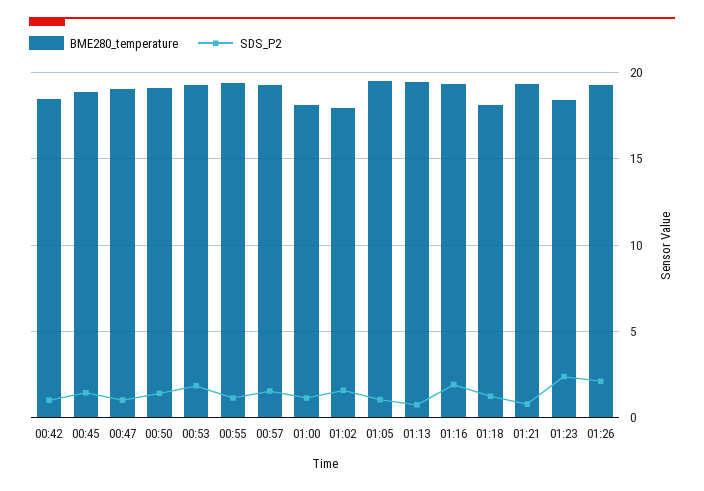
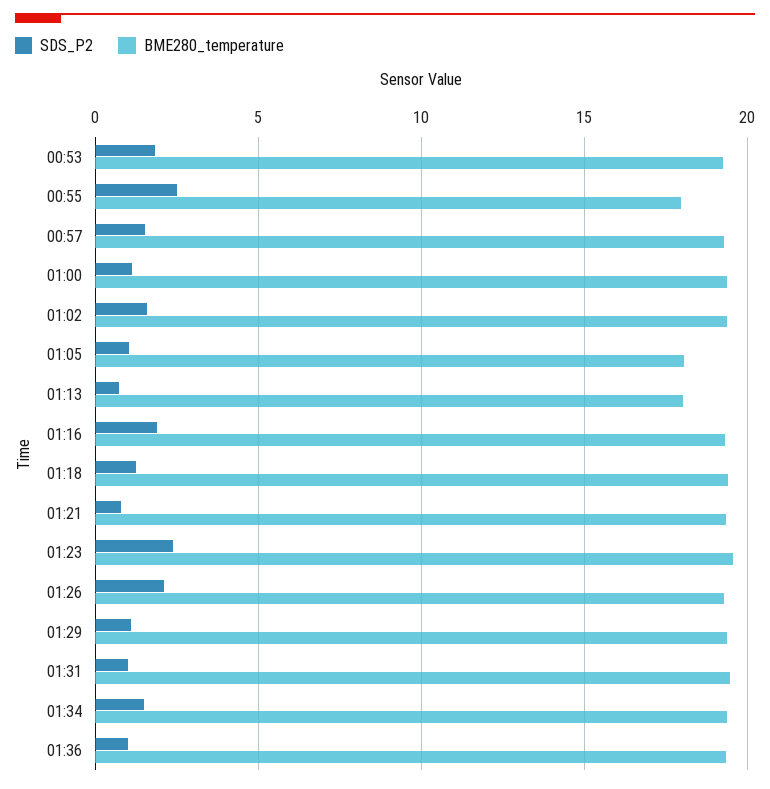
BME280_temperature, 00:42: 18.5 -> none
SDS_P2, 00:42: 1 -> none
BME280_temperature, 00:45: 19 -> none
SDS_P2, 00:45: 1.5 -> none
BME280_temperature, 00:47: 19 -> none
SDS_P2, 00:47: 1 -> none
BME280_temperature, 00:50: 19 -> none
SDS_P2, 00:50: 1.5 -> none
BME280_temperature, 00:55: 19.5 -> 18
SDS_P2, 00:55: 1 -> 2.5
BME280_temperature, 01:00: 18 -> 19.5
BME280_temperature, 01:02: 18 -> 19.5
BME280_temperature, 01:05: 19.5 -> 18
BME280_temperature, 01:13: 19.5 -> 18
BME280_temperature, 01:18: 18 -> 19.5
BME280_temperature, 01:23: 18.5 -> 19.5
SDS_P2, 01:29: none -> 1
BME280_temperature, 01:29: none -> 19.5
SDS_P2, 01:31: none -> 1
BME280_temperature, 01:31: none -> 19.5
SDS_P2, 01:34: none -> 1.5
BME280_temperature, 01:34: none -> 19.5
SDS_P2, 01:36: none -> 1
BME280_temperature, 01:36: none -> 19.5

